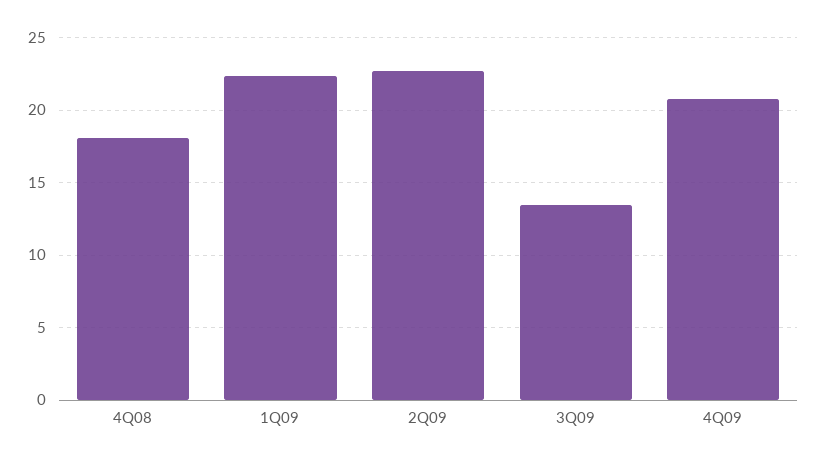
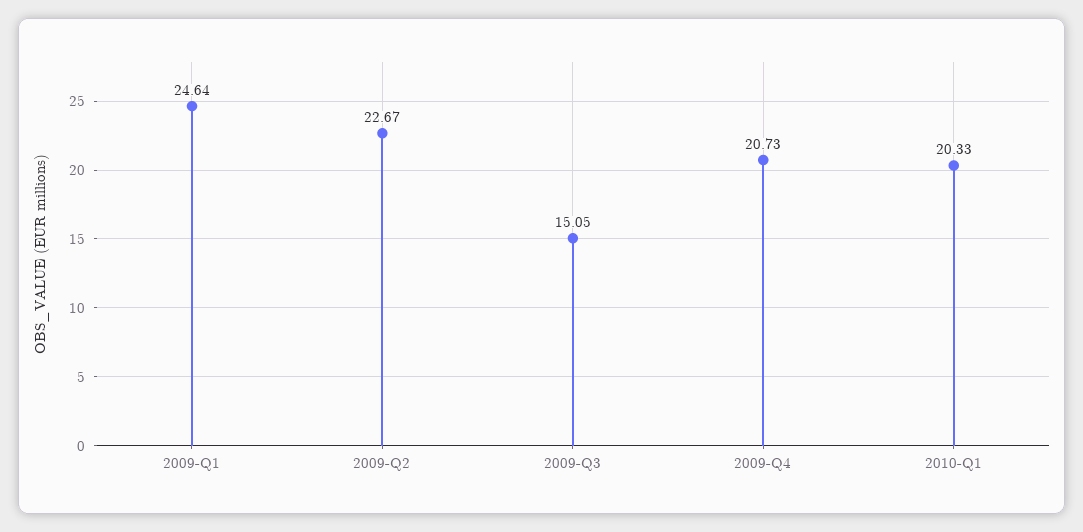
4Q08: 18 -> none
1Q09: 22.5 -> 24.64
3Q09: 13.5 -> 15.05
2010-Q1: none -> 20.33

